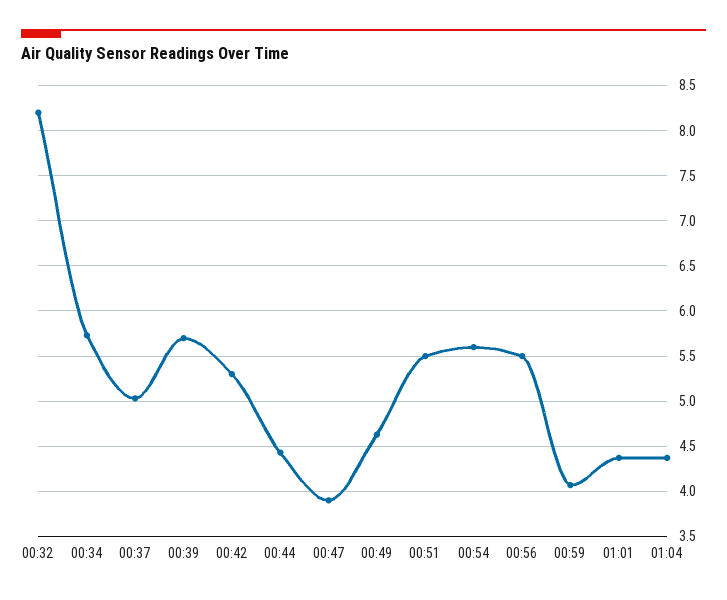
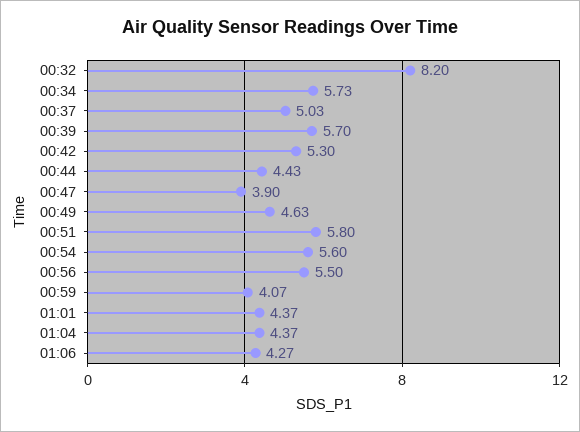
00:51: 5.5 -> 5.8
01:06: none -> 4.27

